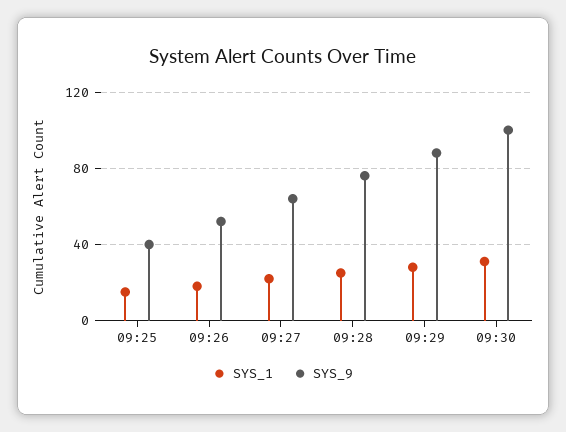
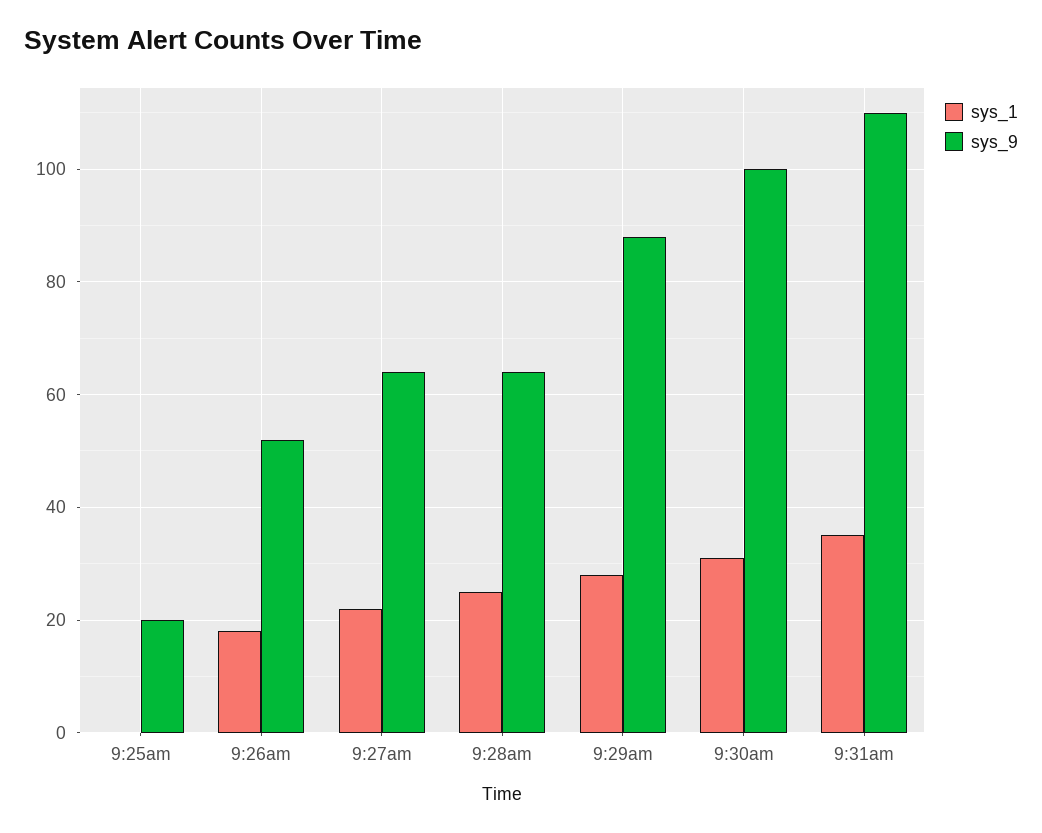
SYS_1, 09:25: 15 -> 0
SYS_9, 09:25: 40 -> 20
SYS_9, 09:28: 75 -> 65
SYS_1, 9:31am: none -> 35
SYS_9, 9:31am: none -> 110

